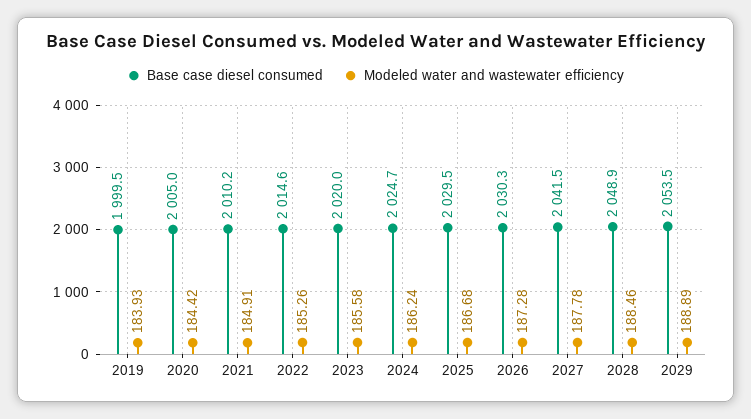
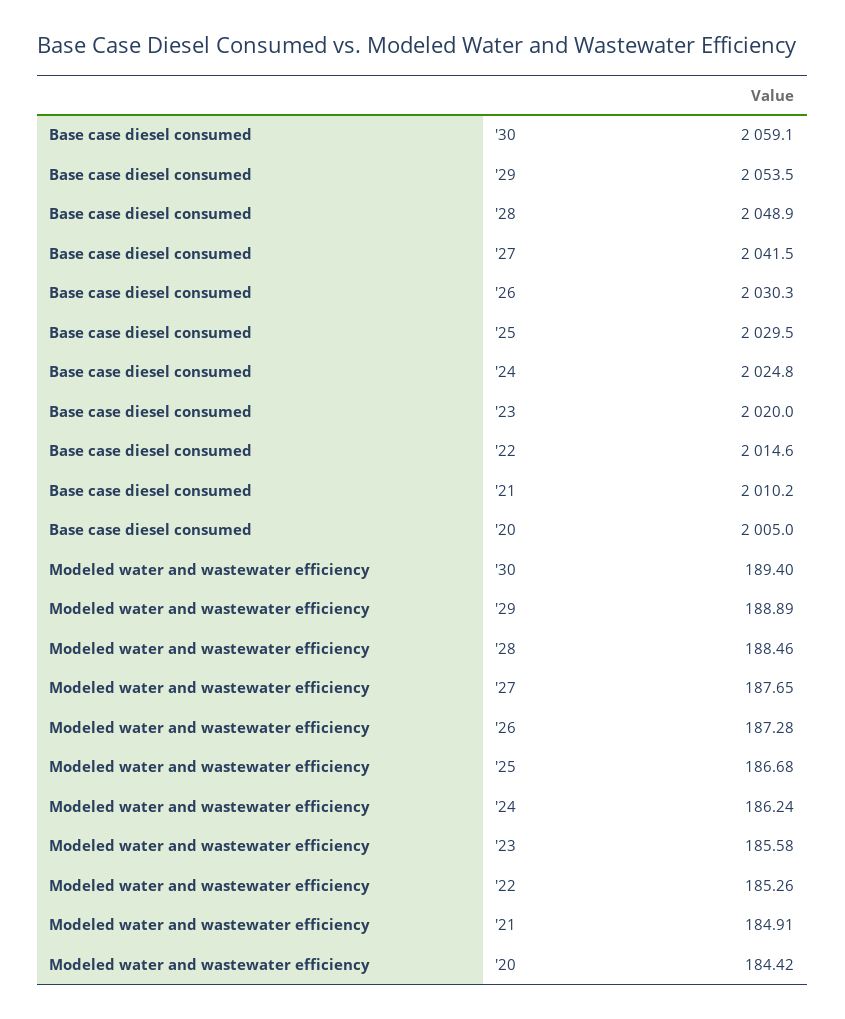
Base case diesel consumed, 2019: 1999.5 -> none
Modeled water and wastewater efficiency, 2019: 183.93 -> none
Base case diesel consumed, 2024: 2024.7 -> 2024.8
Modeled water and wastewater efficiency, 2027: 187.78 -> 187.65
Base case diesel consumed, '30: none -> 2059.1
Modeled water and wastewater efficiency, '30: none -> 189.4

